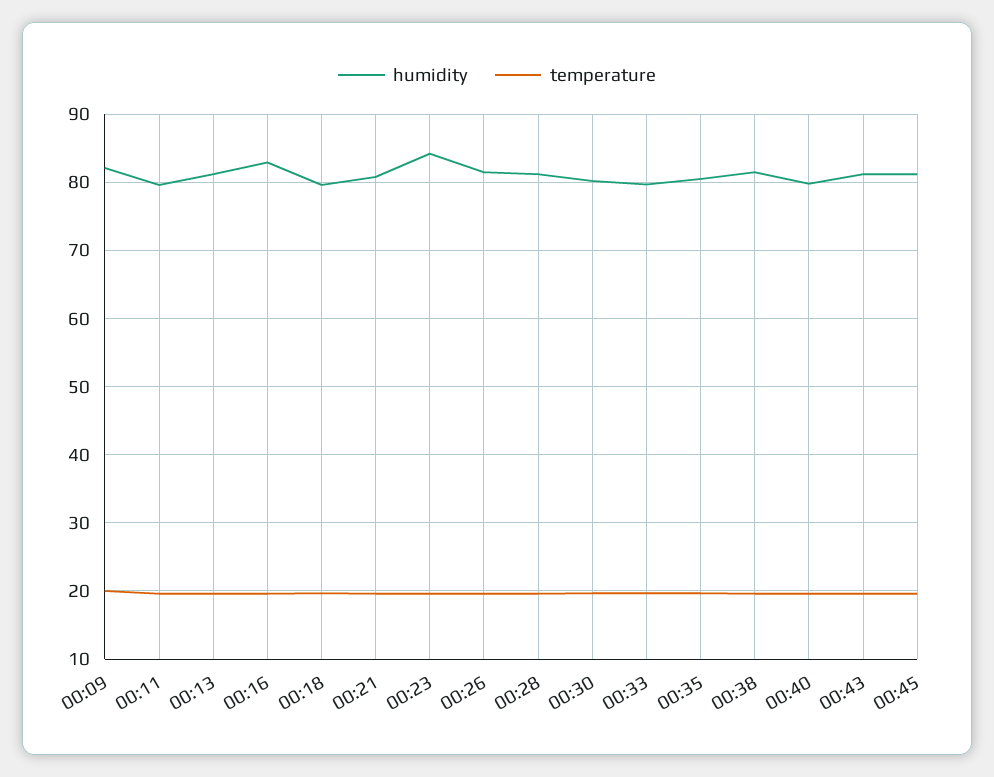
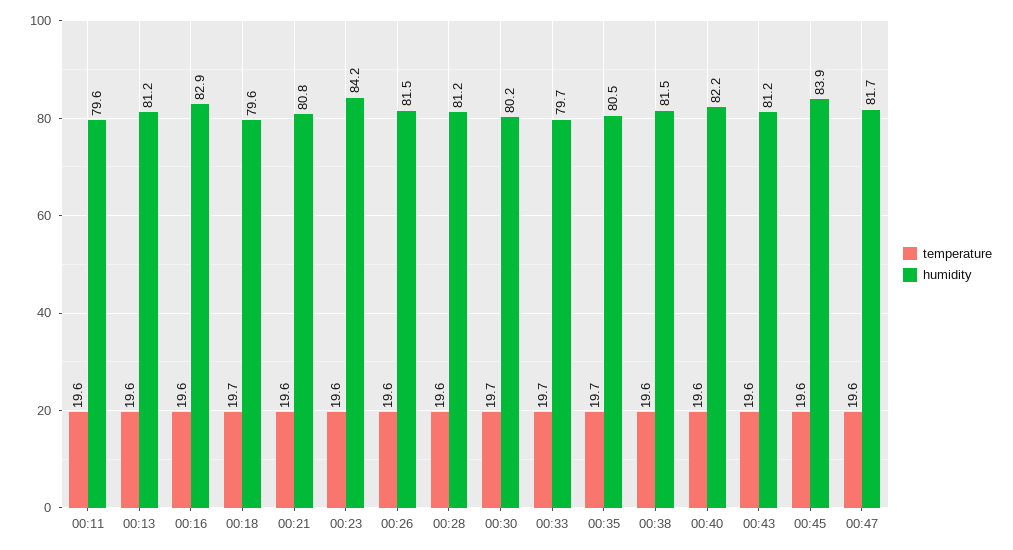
humidity, 00:09: 82 -> none
temperature, 00:09: 20 -> none
humidity, 00:40: 80 -> 82.2
humidity, 00:45: 81 -> 83.9
temperature, 00:47: none -> 19.6
humidity, 00:47: none -> 81.7

